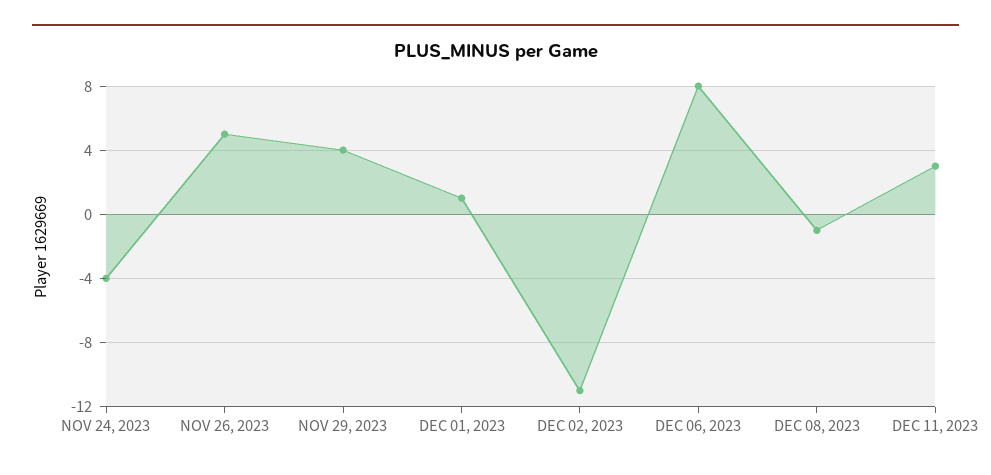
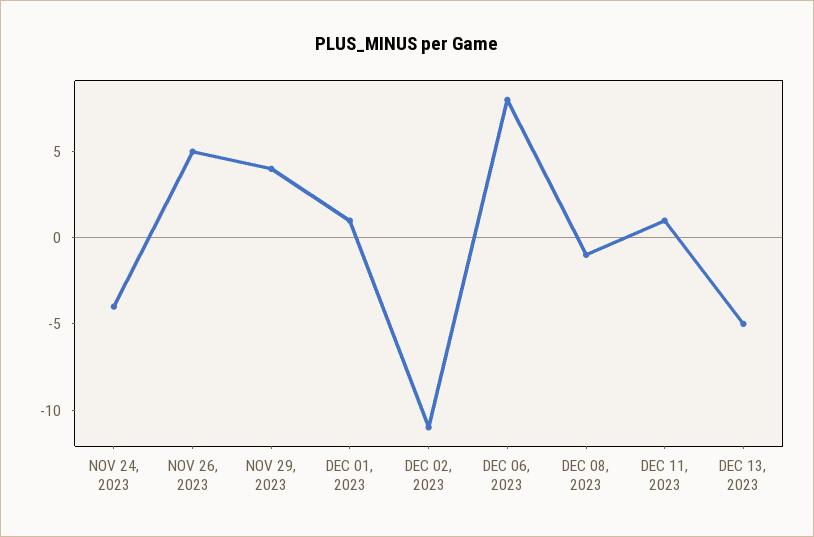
DEC 11, 2023: 3 -> 1
DEC 13, 2023: none -> -5

